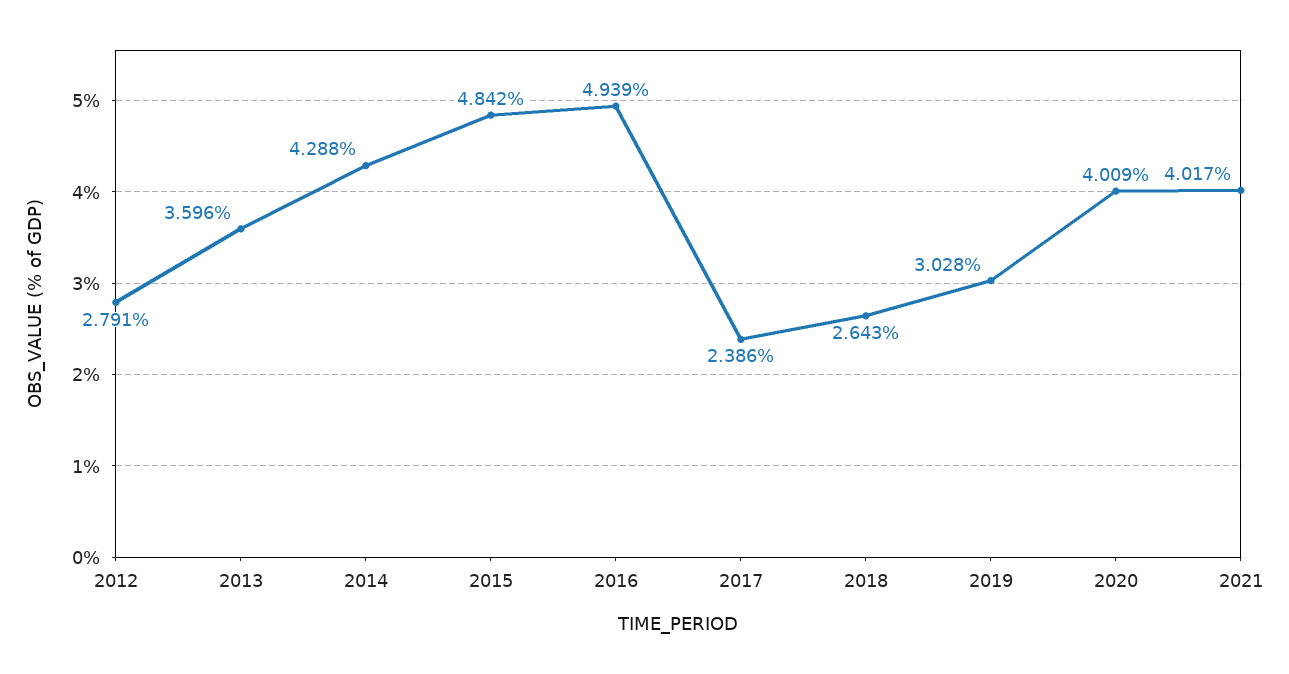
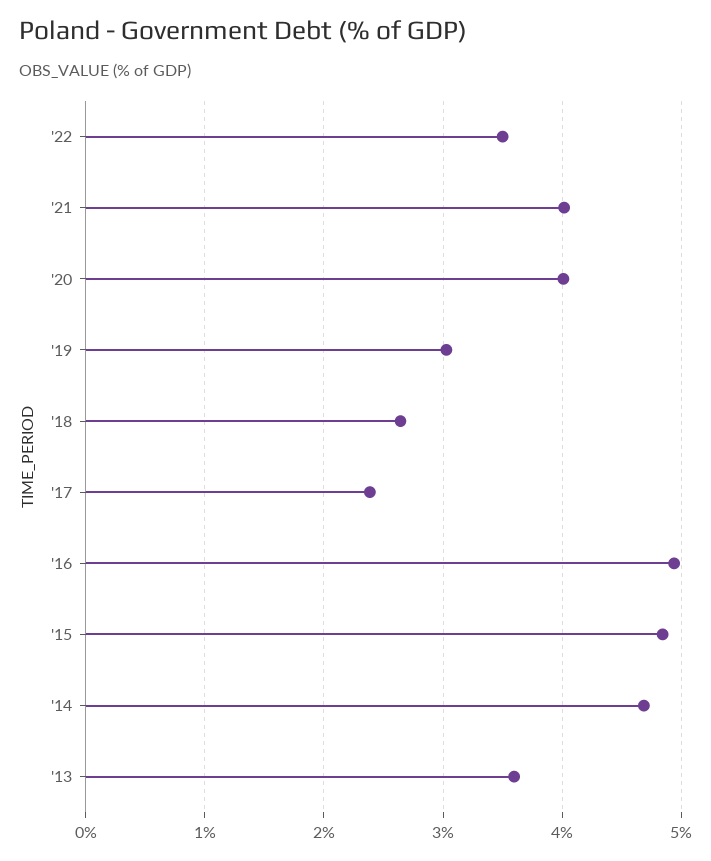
2012: 2.791 -> none
2014: 4.288 -> 4.7
'22: none -> 3.5

